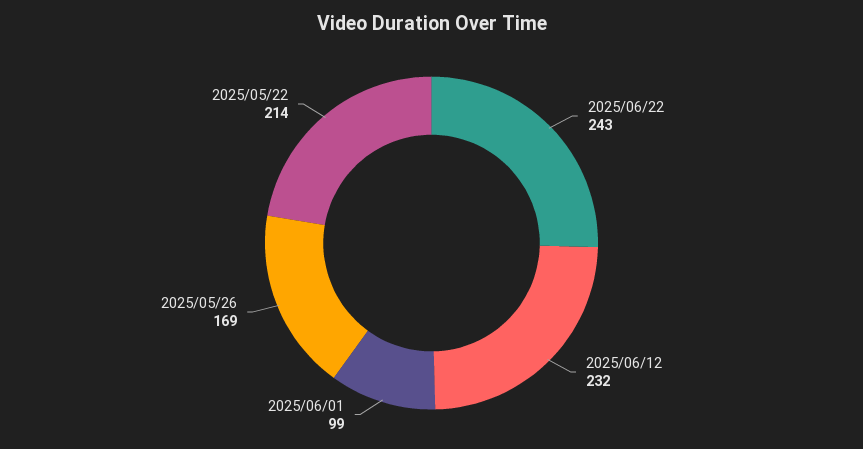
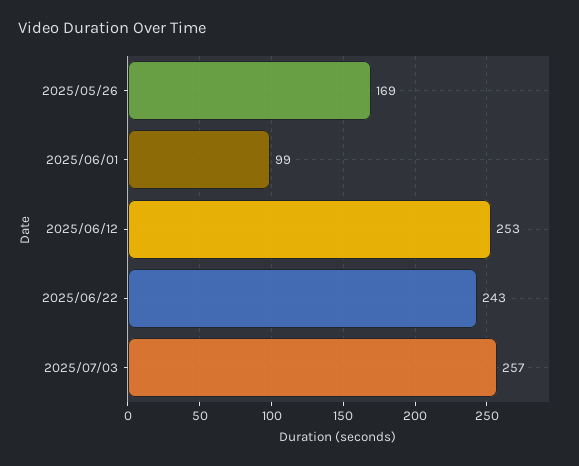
2025/06/12: 232 -> 253
2025/05/22: 214 -> none
2025/07/03: none -> 257

